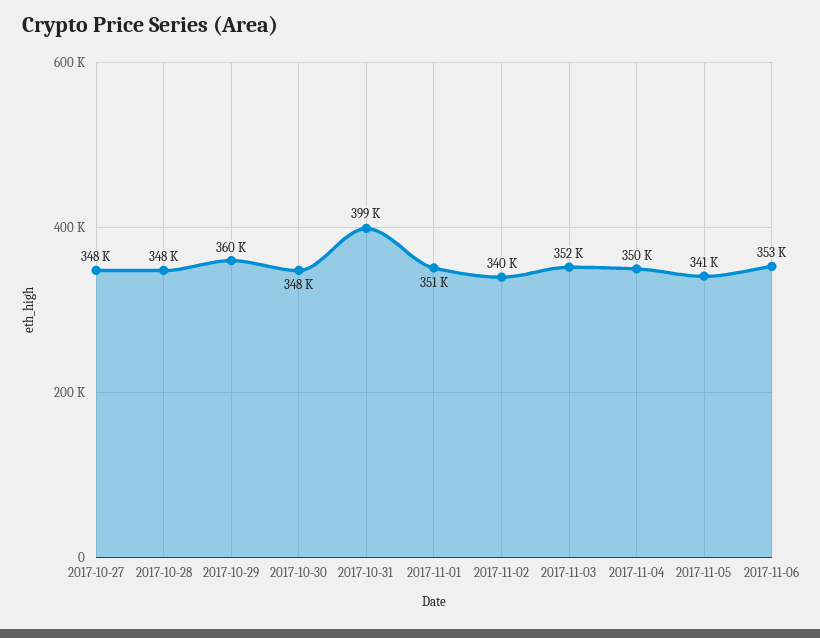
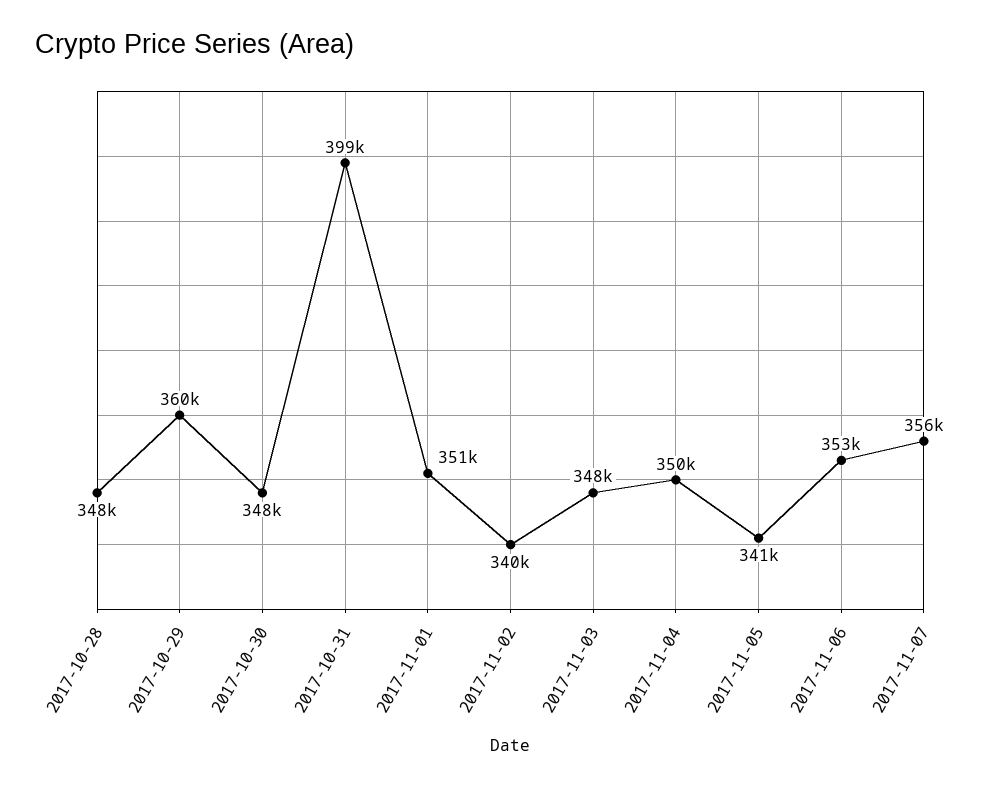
2017-10-27: 348000 -> none
2017-11-03: 352000 -> 348000
2017-11-07: none -> 356000

